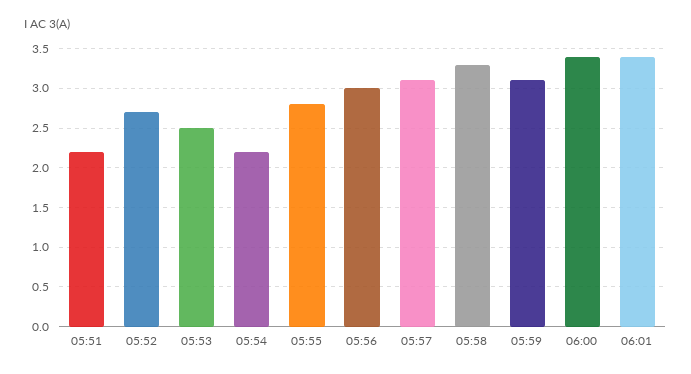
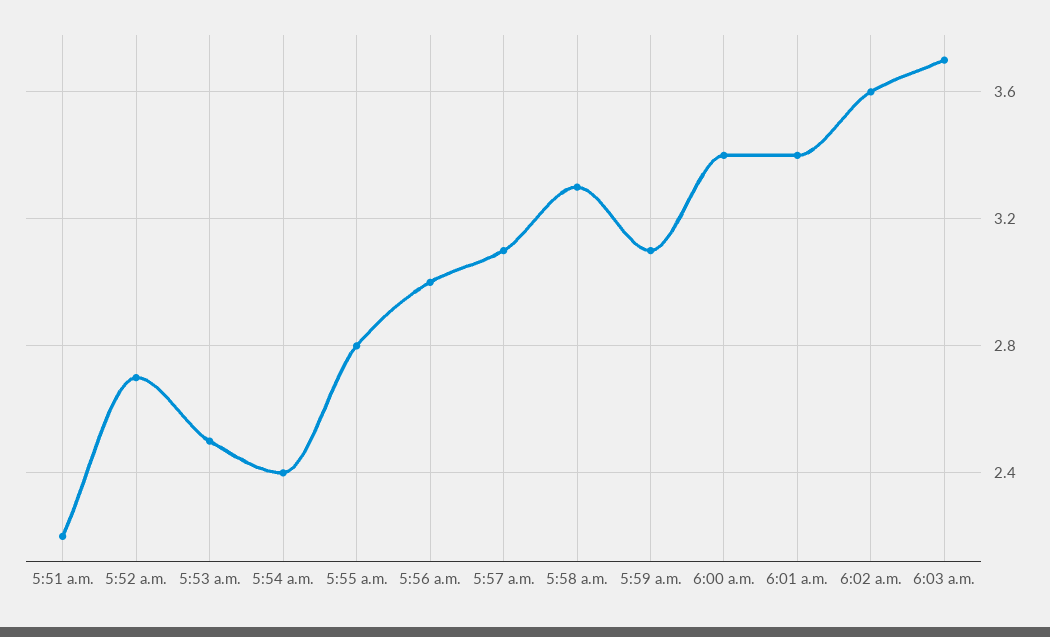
05:54: 2.2 -> 2.4
6:02 a.m.: none -> 3.6
6:03 a.m.: none -> 3.7

